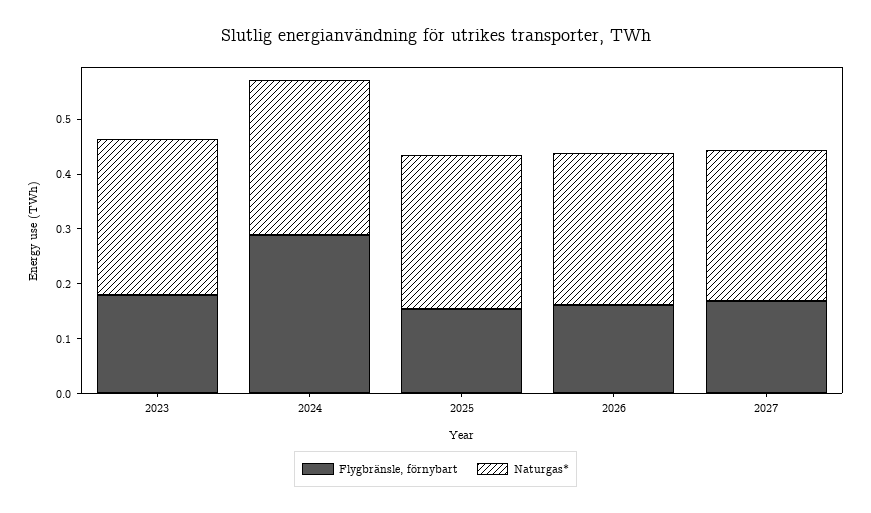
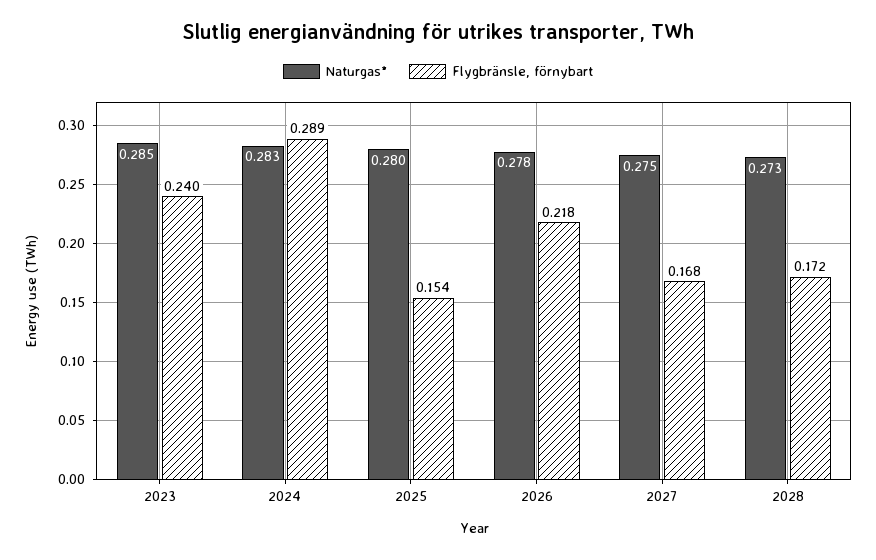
Flygbränsle, förnybart, 2023: 0.18 -> 0.24
Flygbränsle, förnybart, 2026: 0.16 -> 0.218
Naturgas*, 2028: none -> 0.273
Flygbränsle, förnybart, 2028: none -> 0.172

